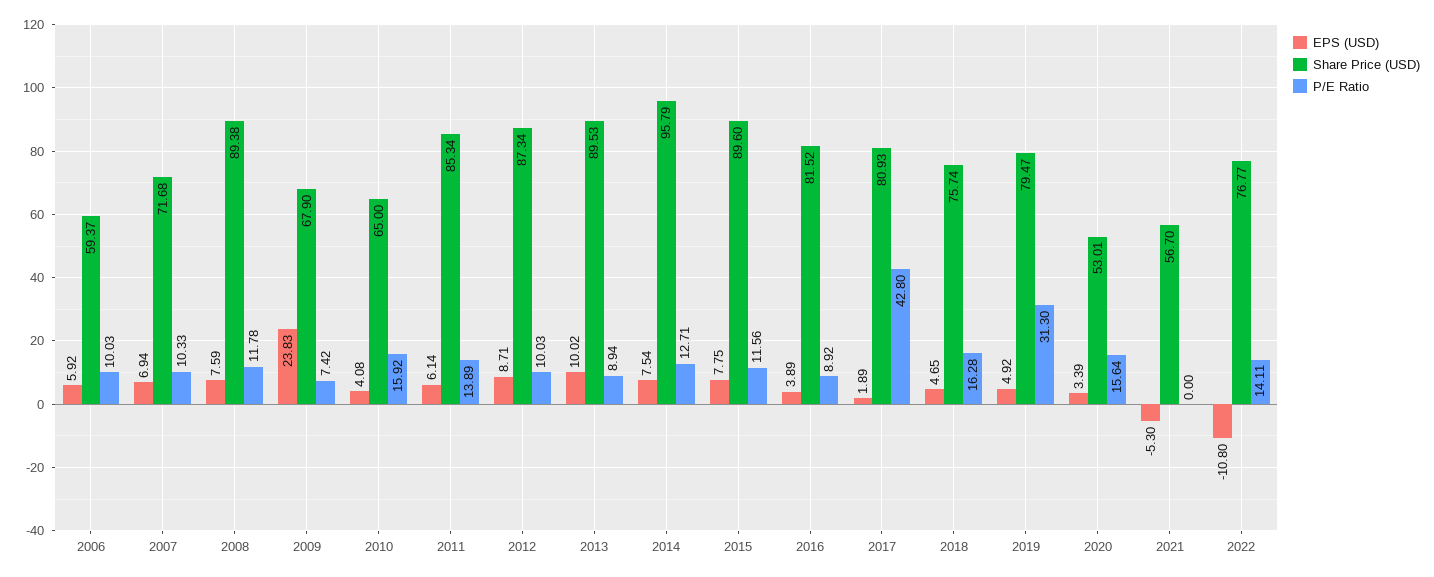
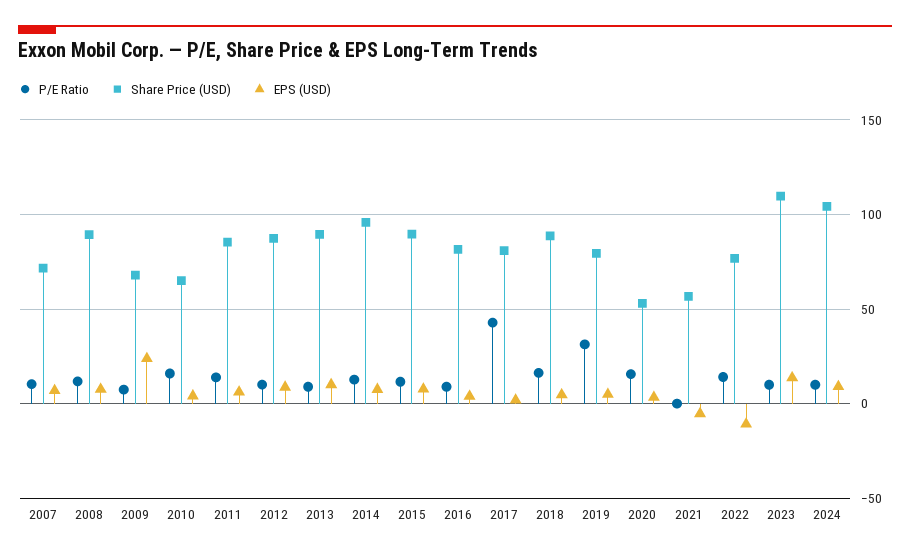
EPS (USD), 2006: 5.92 -> none
Share Price (USD), 2006: 59.37 -> none
P/E Ratio, 2006: 10.03 -> none
Share Price (USD), 2018: 75.74 -> 90
P/E Ratio, 2023: none -> 10
Share Price (USD), 2023: none -> 110
EPS (USD), 2023: none -> 15
P/E Ratio, 2024: none -> 10
Share Price (USD), 2024: none -> 105
EPS (USD), 2024: none -> 10

